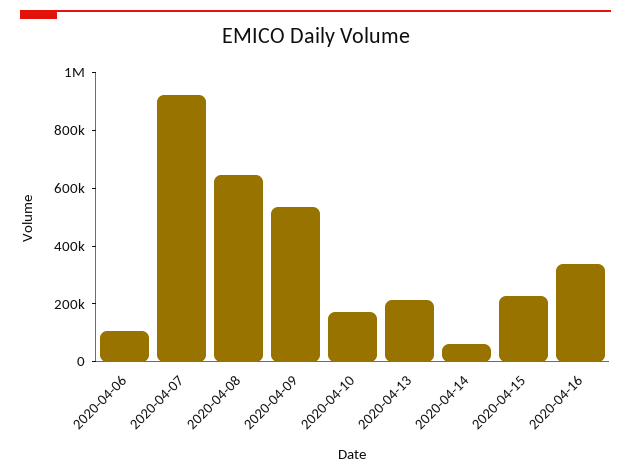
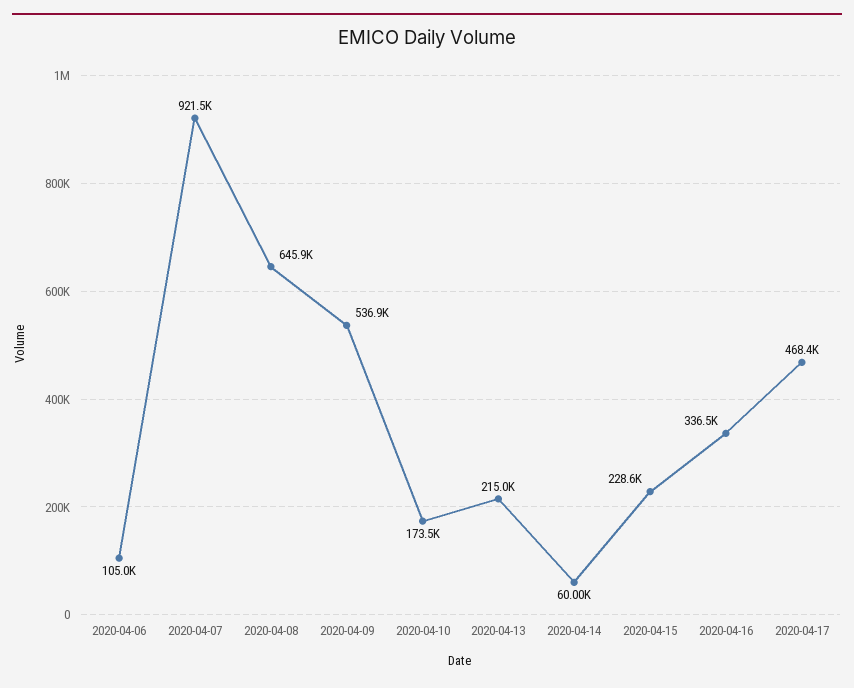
2020-04-17: none -> 468400

